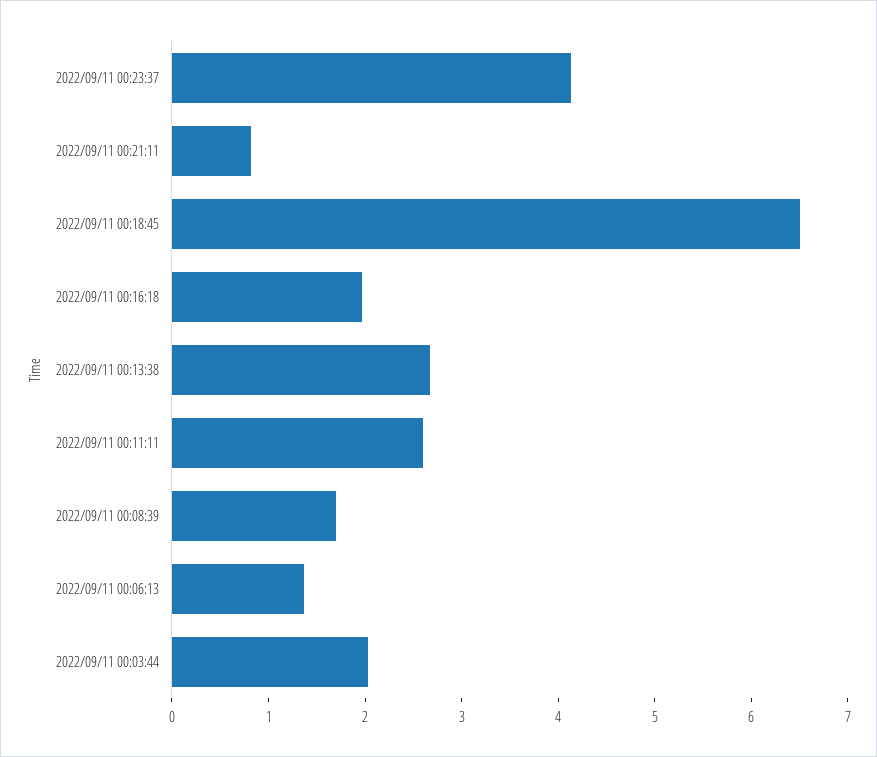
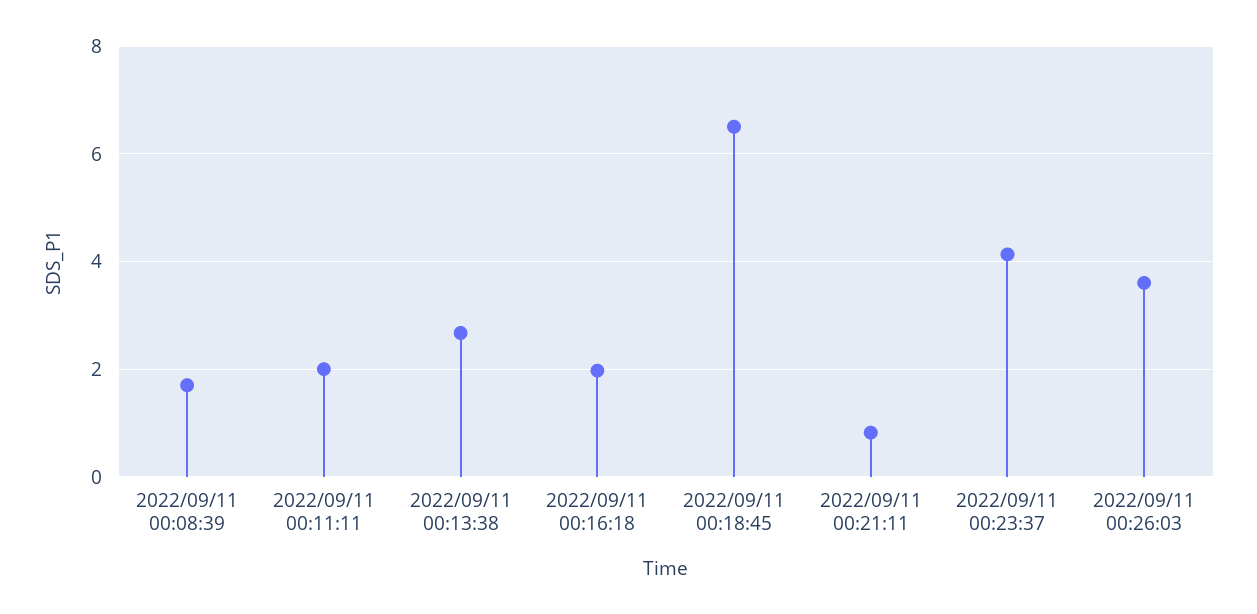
2022/09/11 00:11:11: 2.6 -> 2
2022/09/11 00:06:13: 1.4 -> none
2022/09/11 00:03:44: 2 -> none
2022/09/11 00:26:03: none -> 3.6

